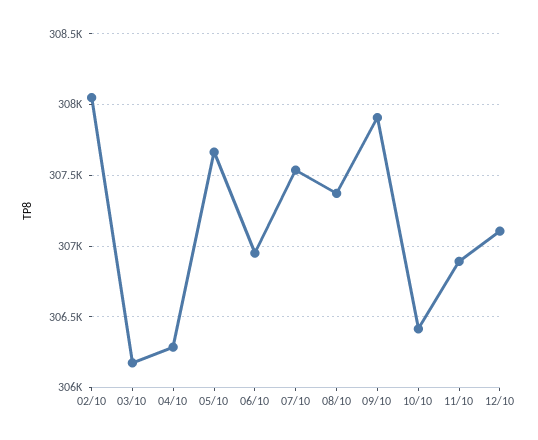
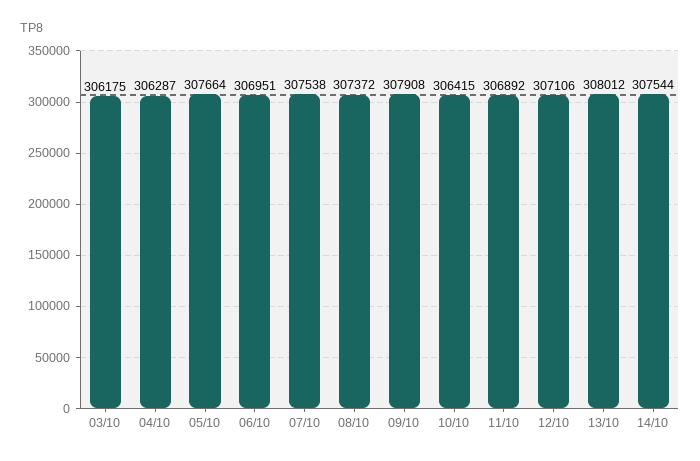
02/10: 308050 -> none
13/10: none -> 308012
14/10: none -> 307544

